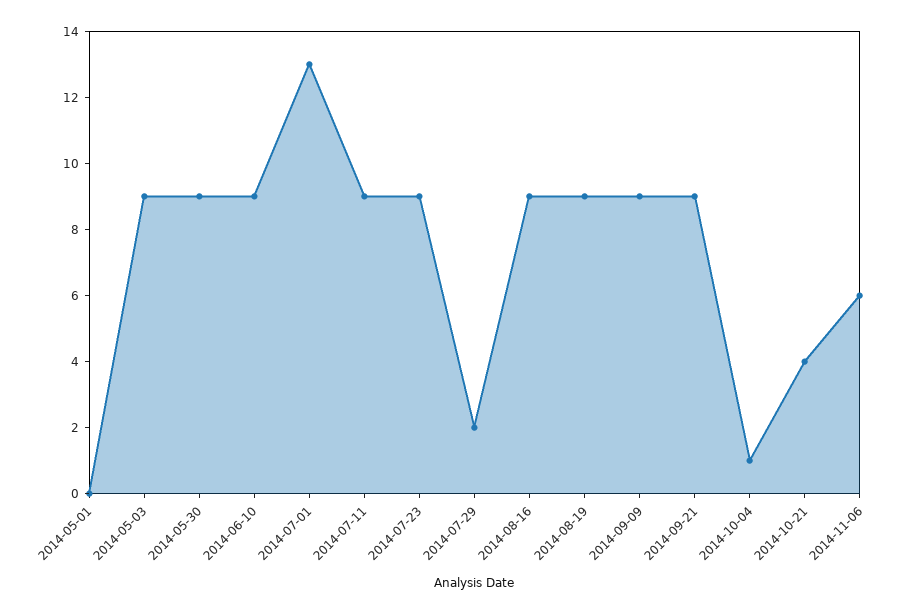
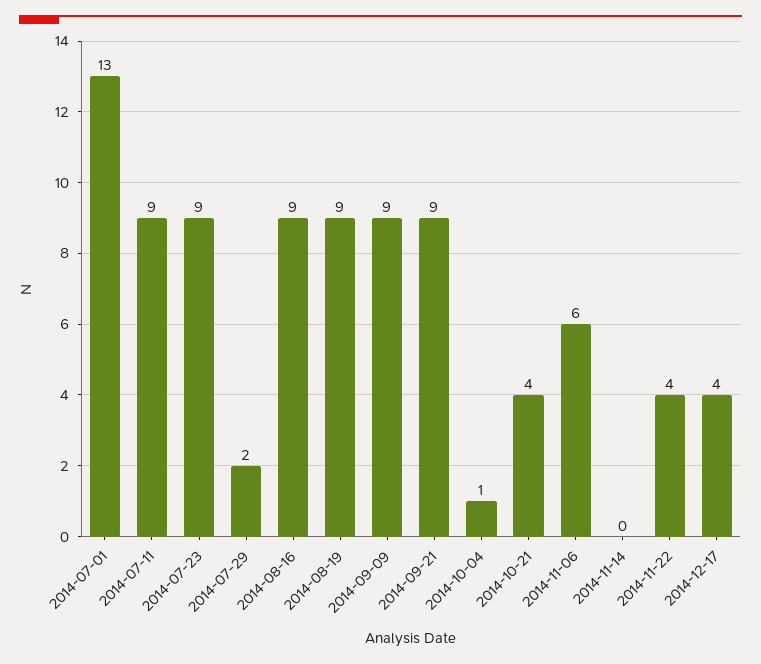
2014-05-01: 0 -> none
2014-05-03: 9 -> none
2014-05-30: 9 -> none
2014-06-10: 9 -> none
2014-11-14: none -> 0
2014-11-22: none -> 4
2014-12-17: none -> 4

